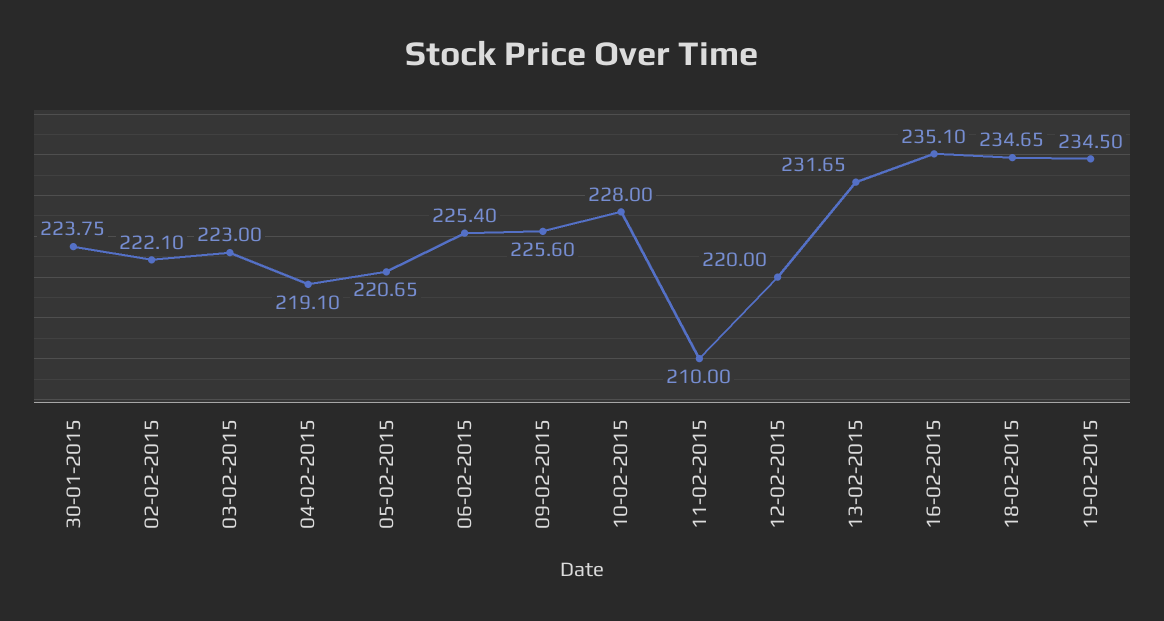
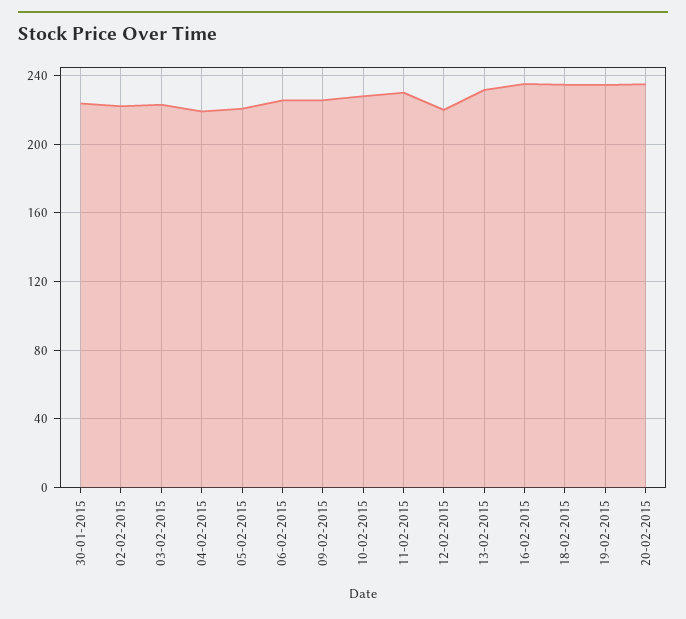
11-02-2015: 210 -> 230
20-02-2015: none -> 235

